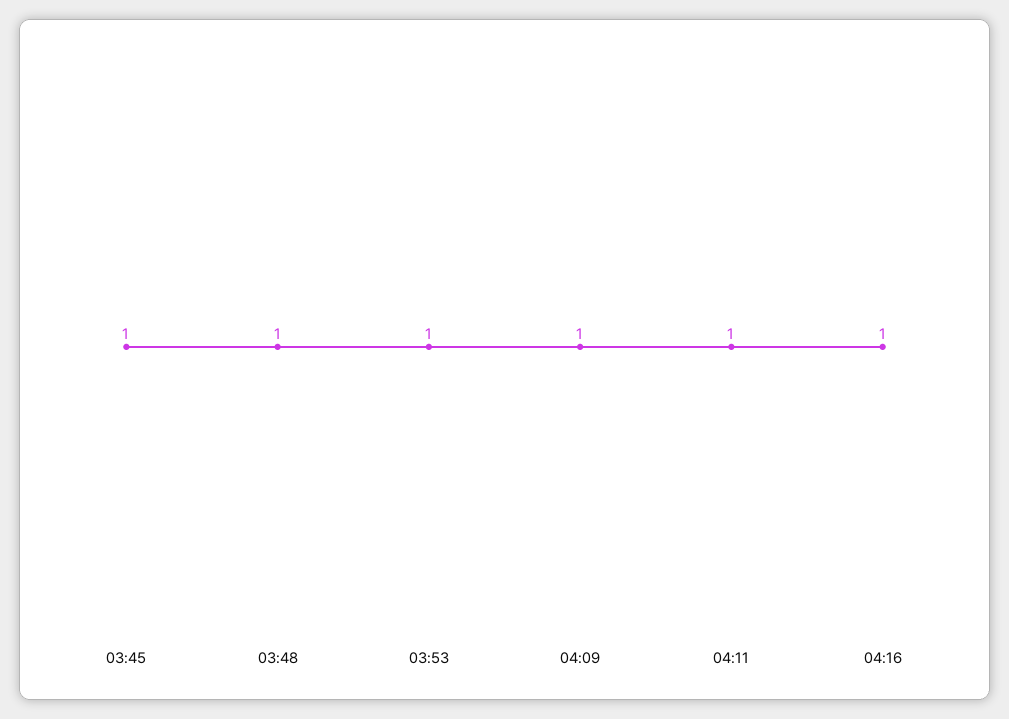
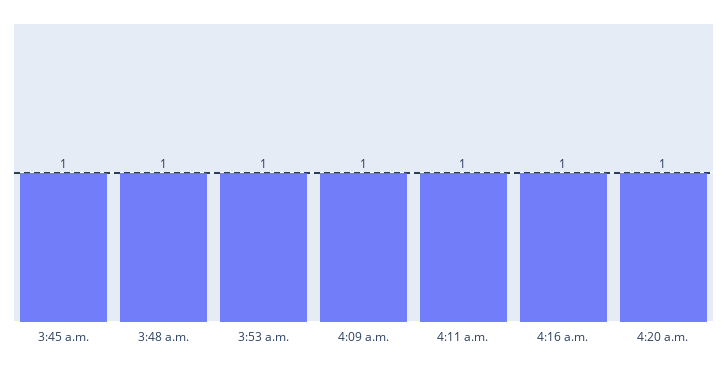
4:20 a.m.: none -> 1

